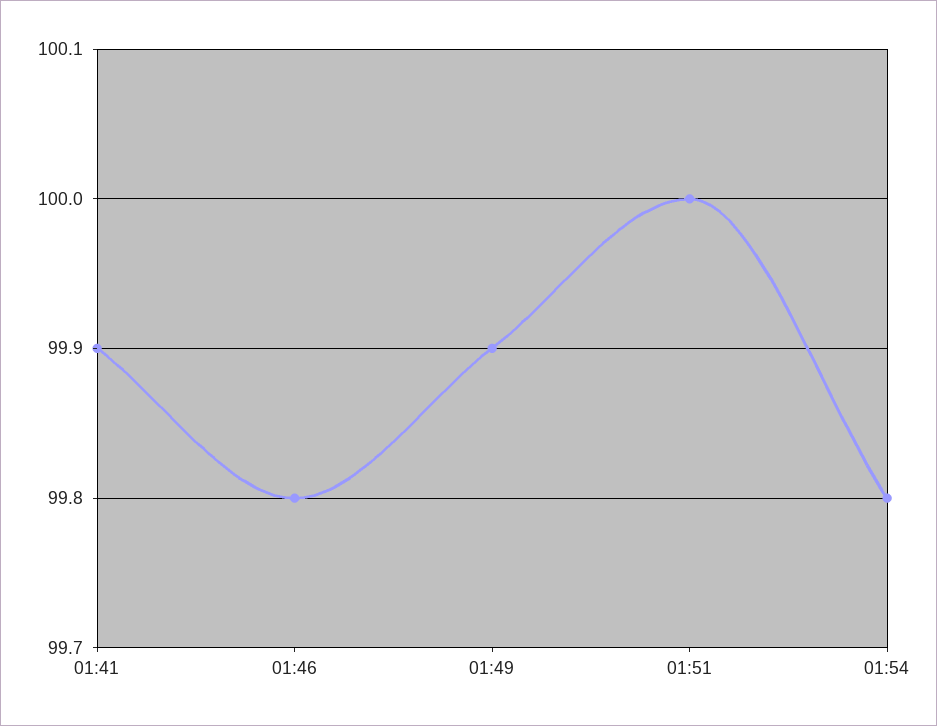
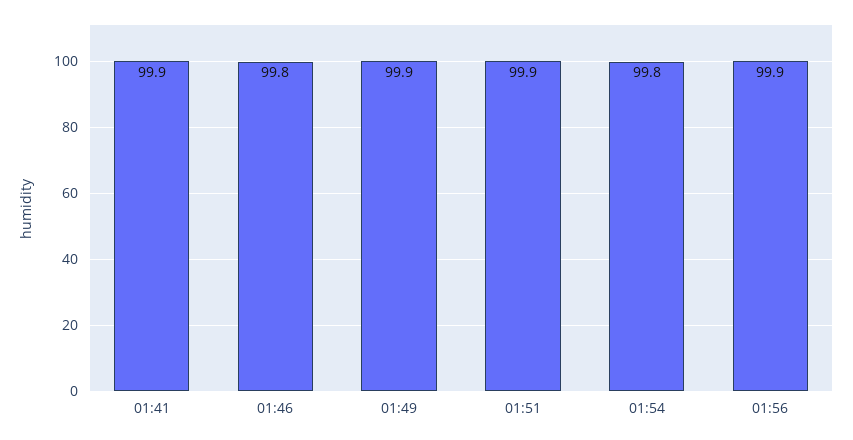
01:51: 100 -> 99.9
01:56: none -> 99.9

